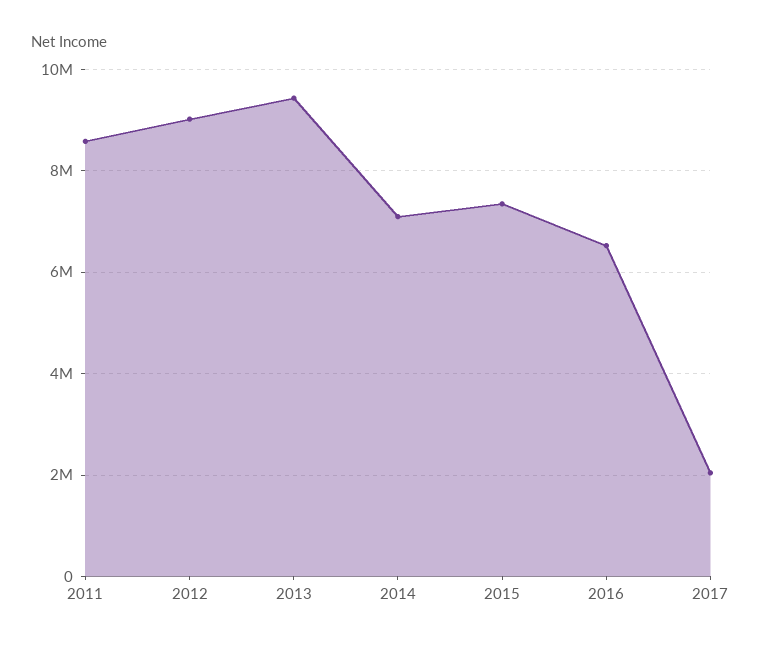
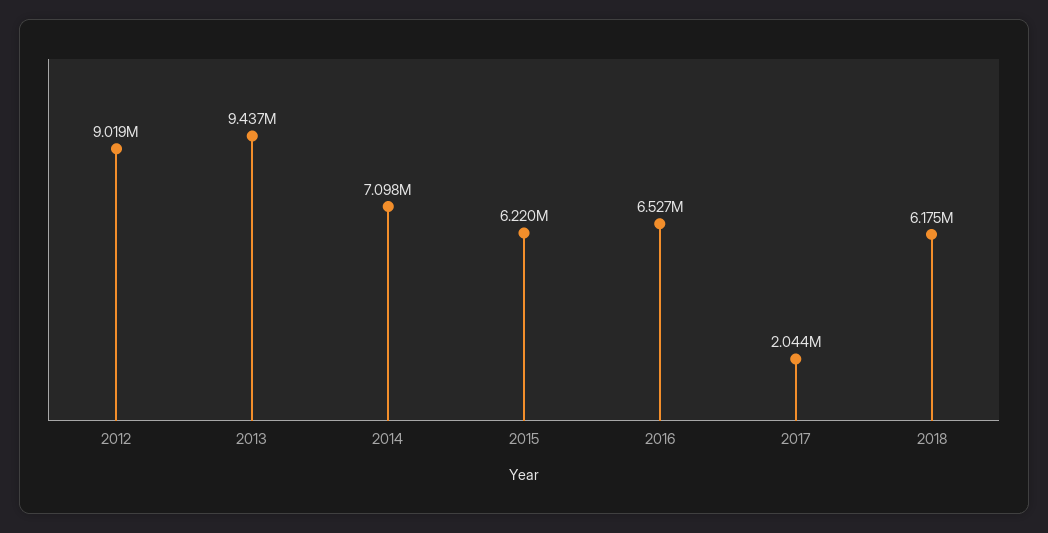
2011: 8600000 -> none
2015: 7400000 -> 6220000
2018: none -> 6175000

